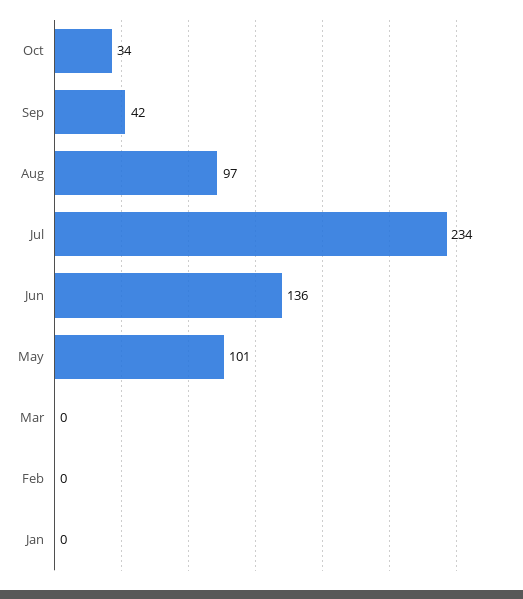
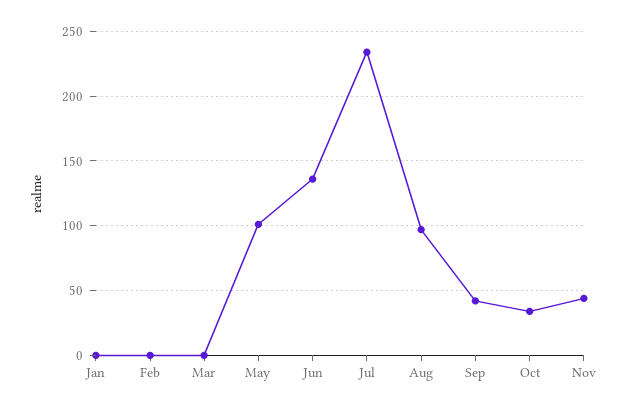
Nov: none -> 45

